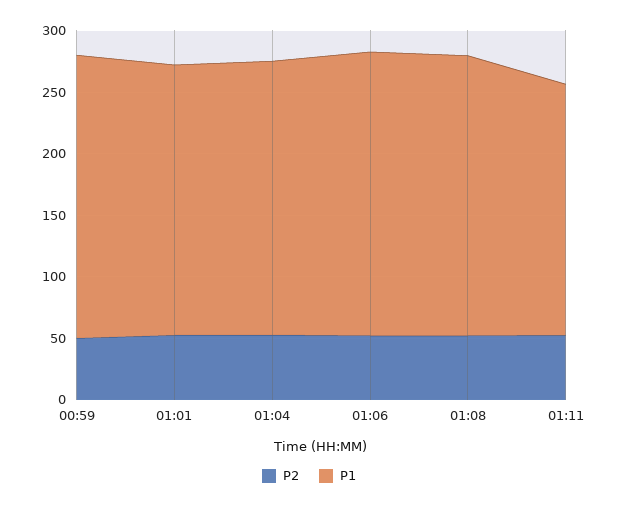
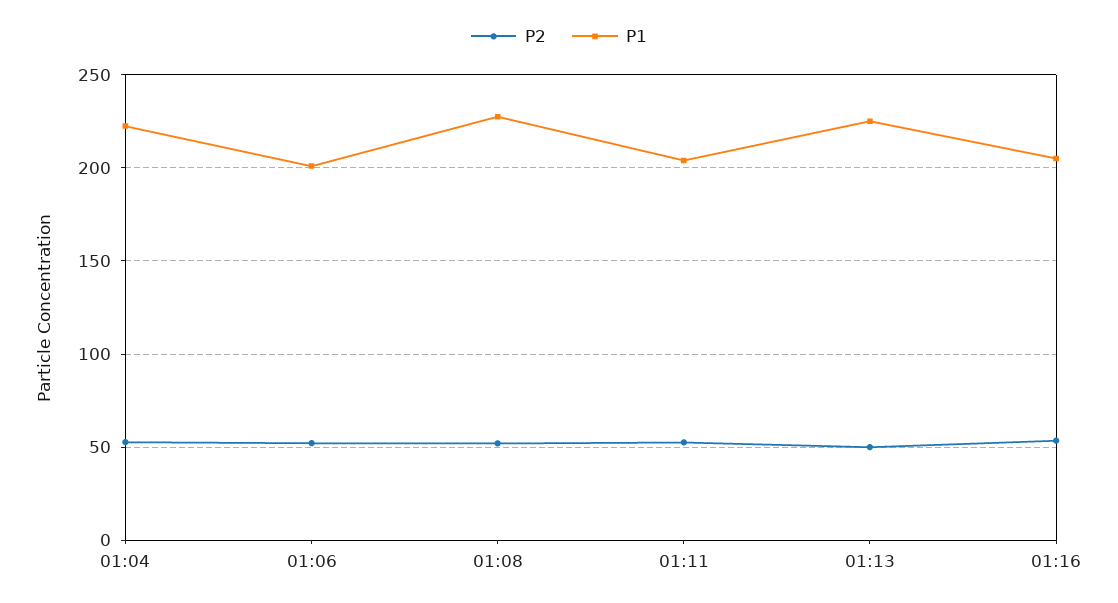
P2, 00:59: 50 -> none
P1, 00:59: 230 -> none
P2, 01:01: 50 -> none
P1, 01:01: 220 -> none
P1, 01:06: 230 -> 200
P2, 01:13: none -> 50
P1, 01:13: none -> 225
P2, 01:16: none -> 55
P1, 01:16: none -> 205

